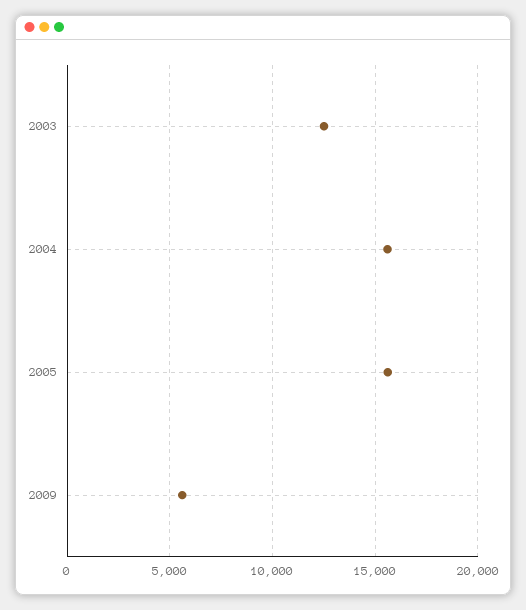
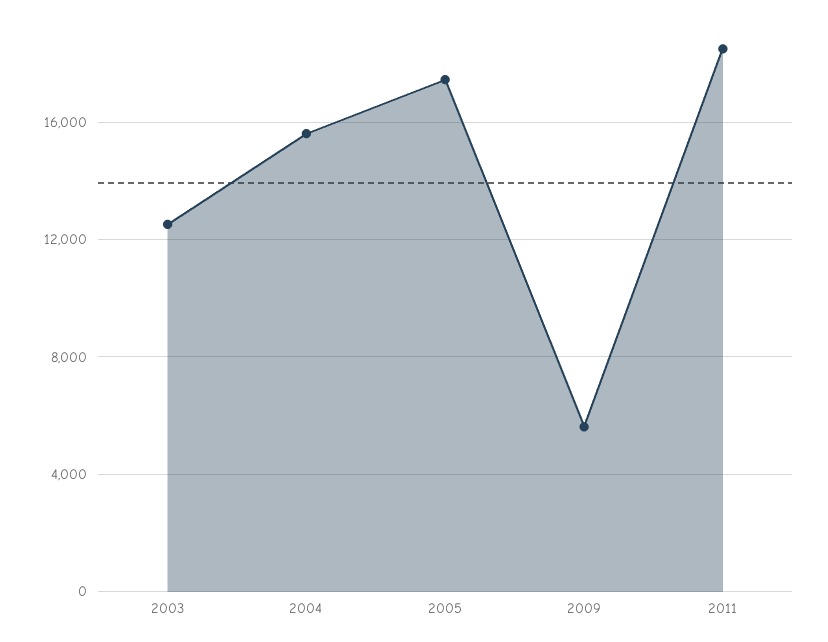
2005: 15500 -> 17500
2011: none -> 18500

